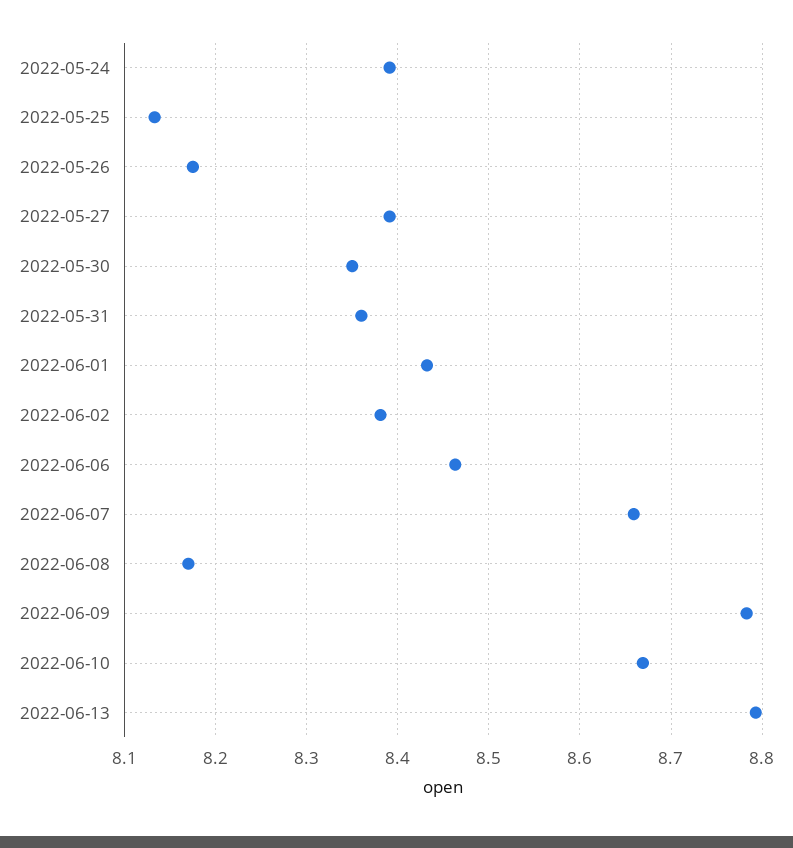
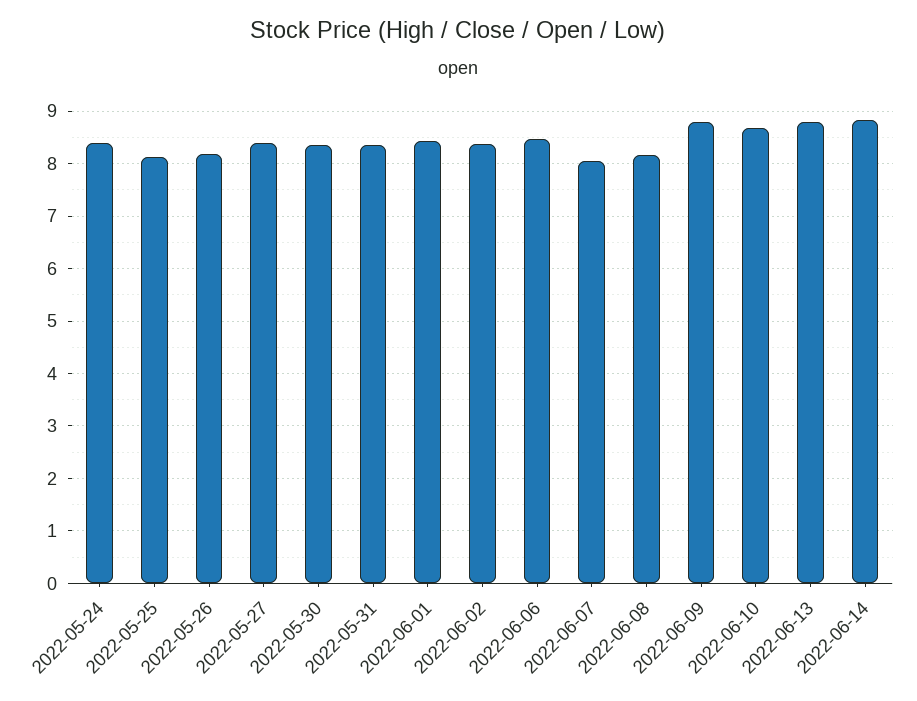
2022-06-07: 8.66 -> 8
2022-06-14: none -> 8.8

